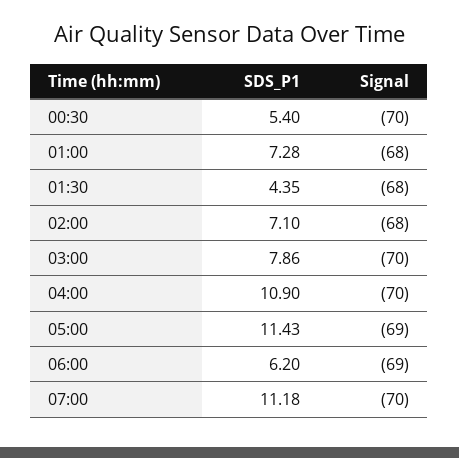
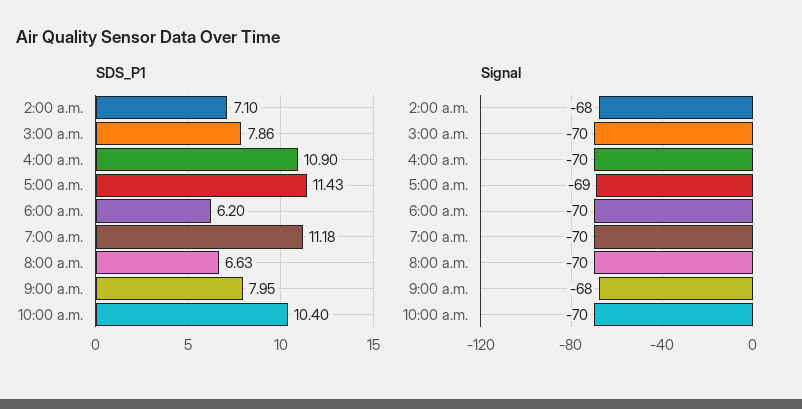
SDS_P1, 00:30: 5.4 -> none
Signal, 00:30: -70 -> none
SDS_P1, 01:00: 7.28 -> none
Signal, 01:00: -68 -> none
SDS_P1, 01:30: 4.35 -> none
Signal, 01:30: -68 -> none
Signal, 06:00: -69 -> -70
SDS_P1, 8:00 a.m.: none -> 6.63
SDS_P1, 9:00 a.m.: none -> 7.95
SDS_P1, 10:00 a.m.: none -> 10.4
Signal, 8:00 a.m.: none -> -70
Signal, 9:00 a.m.: none -> -68
Signal, 10:00 a.m.: none -> -70

